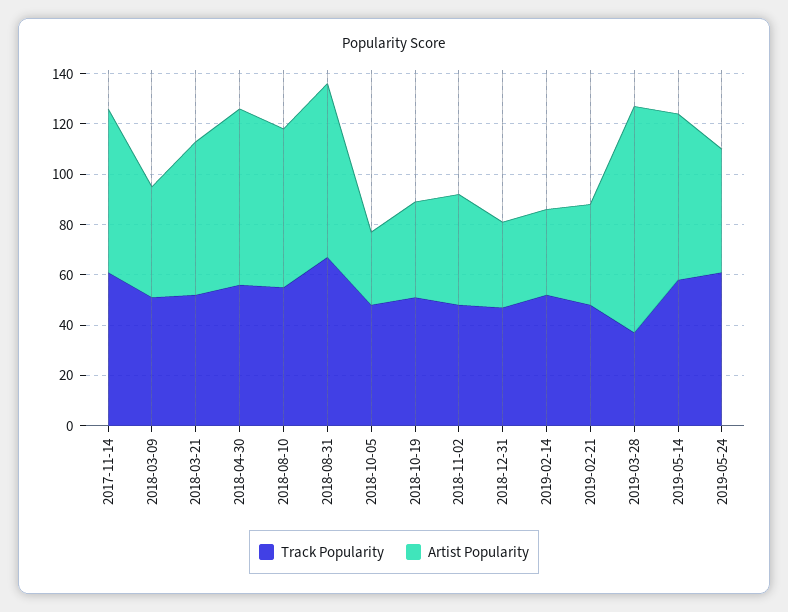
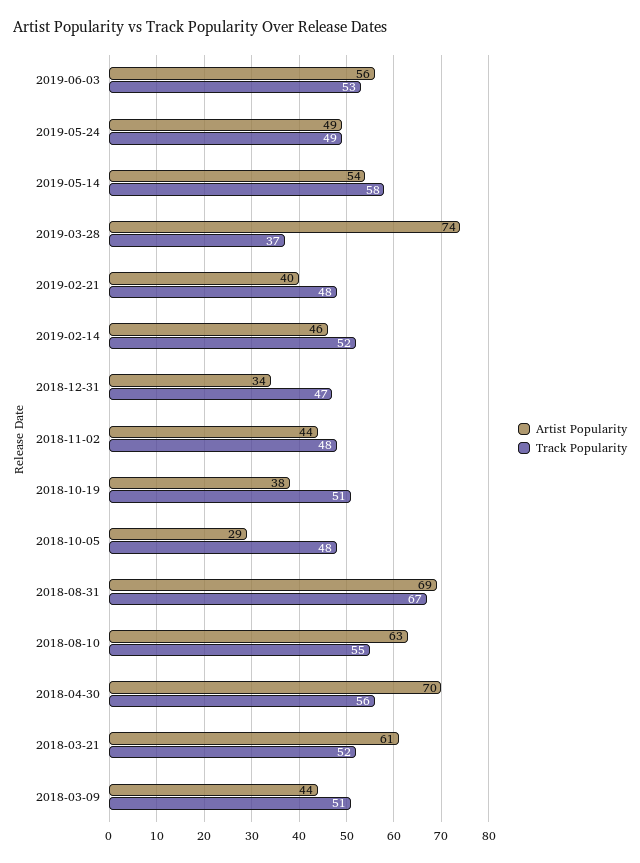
Track Popularity, 2017-11-14: 60 -> none
Artist Popularity, 2017-11-14: 65 -> none
Artist Popularity, 2019-02-14: 35 -> 46
Artist Popularity, 2019-03-28: 90 -> 74
Artist Popularity, 2019-05-14: 65 -> 54
Track Popularity, 2019-05-24: 60 -> 49
Artist Popularity, 2019-06-03: none -> 56
Track Popularity, 2019-06-03: none -> 53

